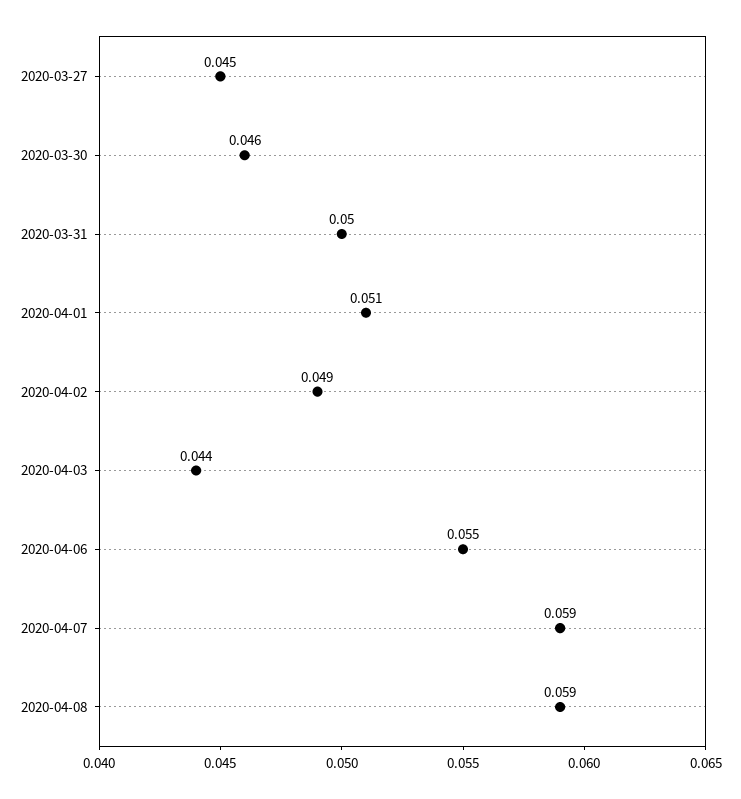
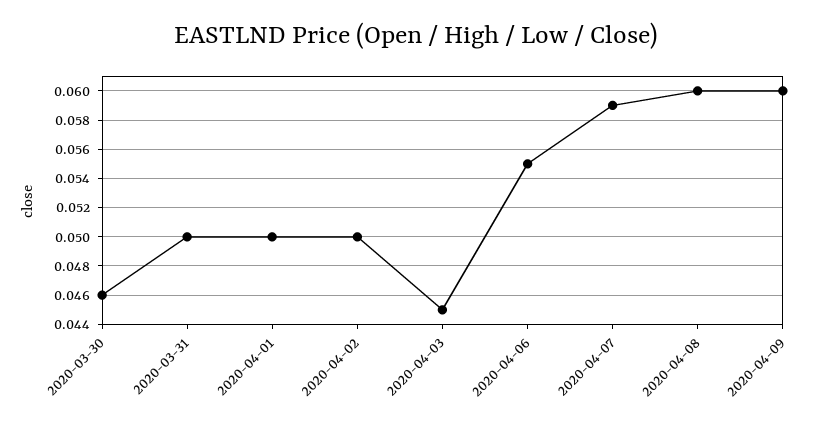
2020-03-27: 0.045 -> none
2020-04-01: 0.051 -> 0.05
2020-04-02: 0.049 -> 0.05
2020-04-03: 0.044 -> 0.045
2020-04-08: 0.059 -> 0.06
2020-04-09: none -> 0.06

